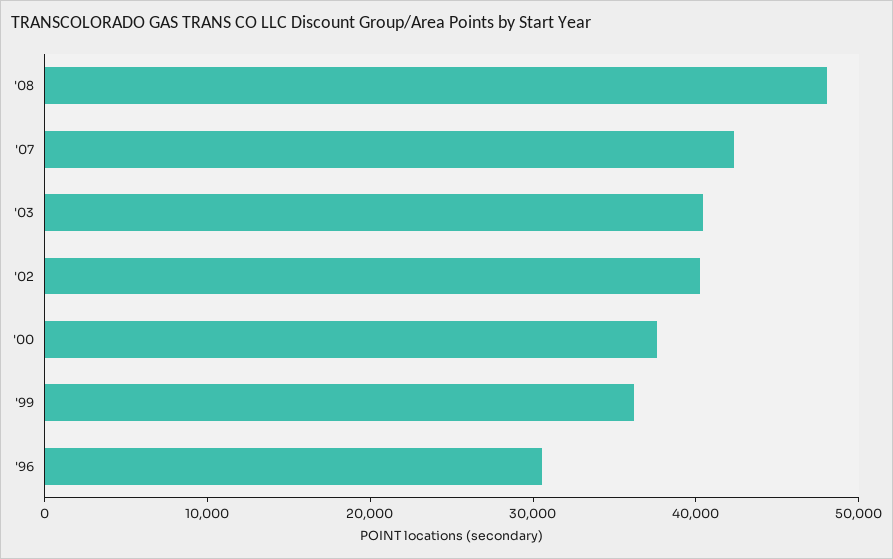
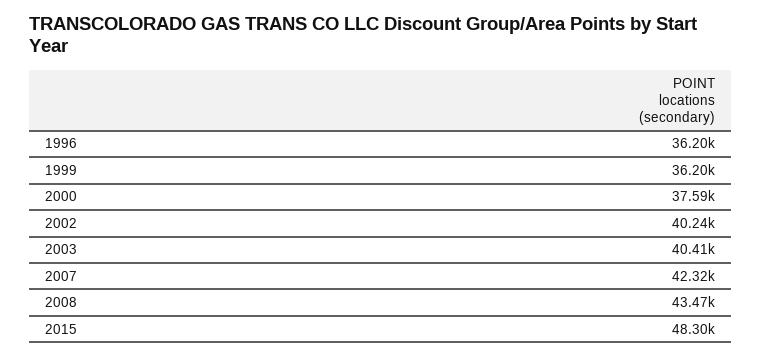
'08: 48000 -> 43470
'96: 30000 -> 36200
2015: none -> 48300

